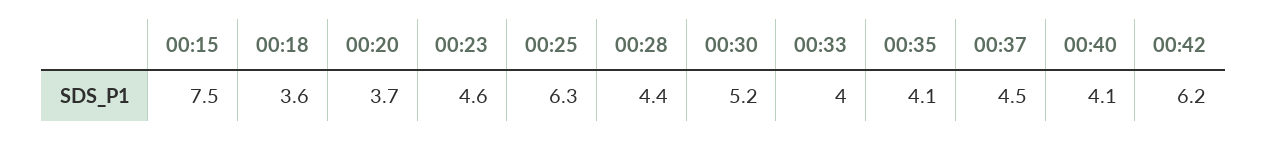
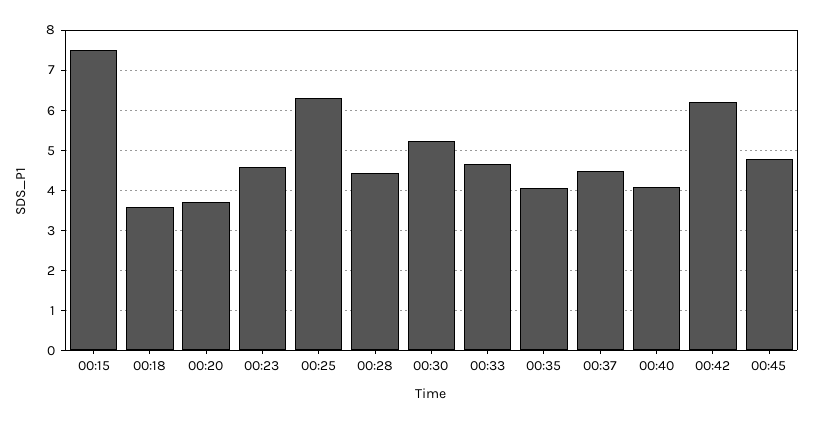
00:33: 4 -> 4.6
00:45: none -> 4.8

